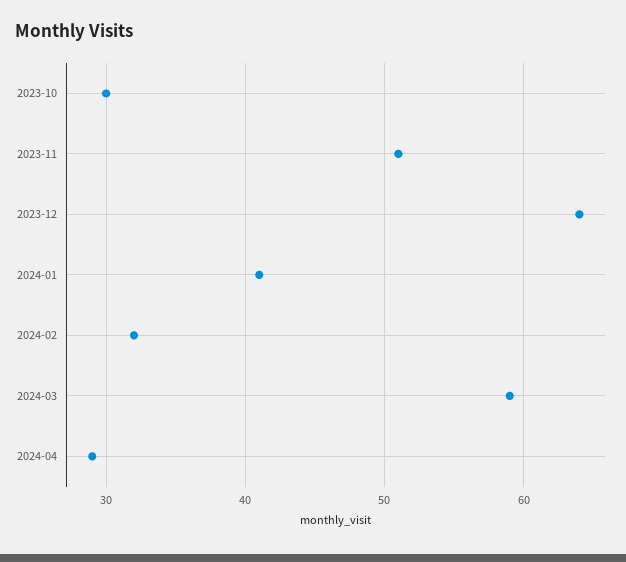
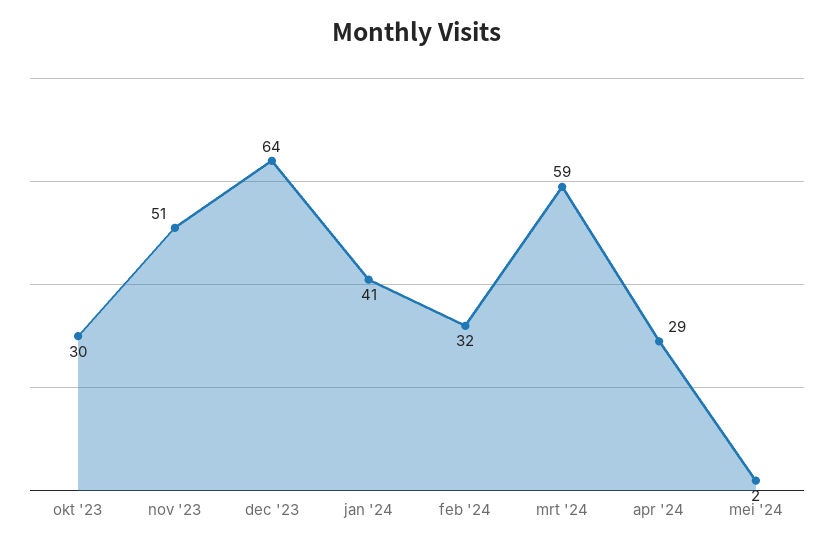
mei '24: none -> 2

